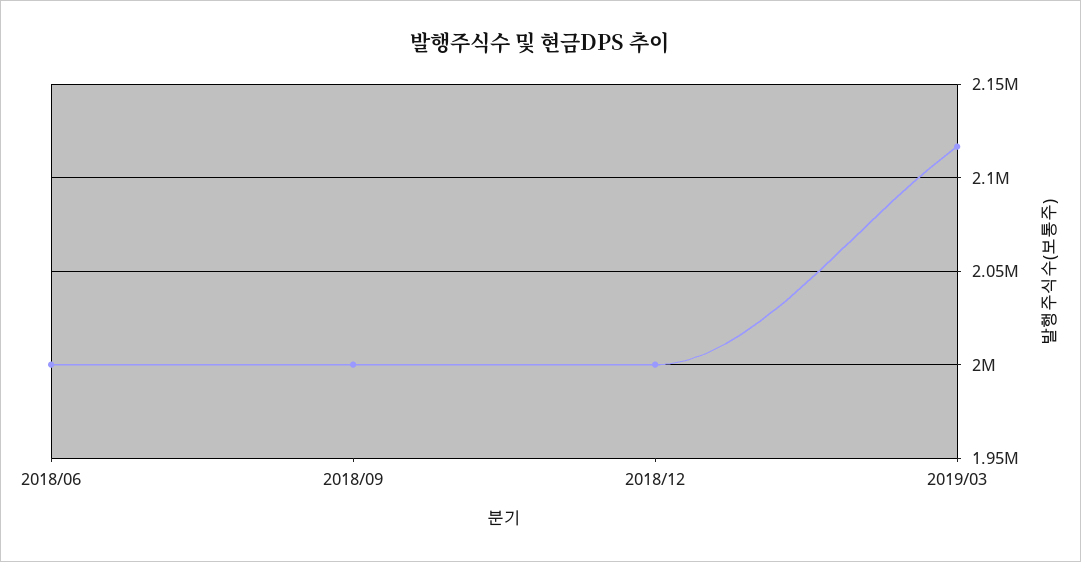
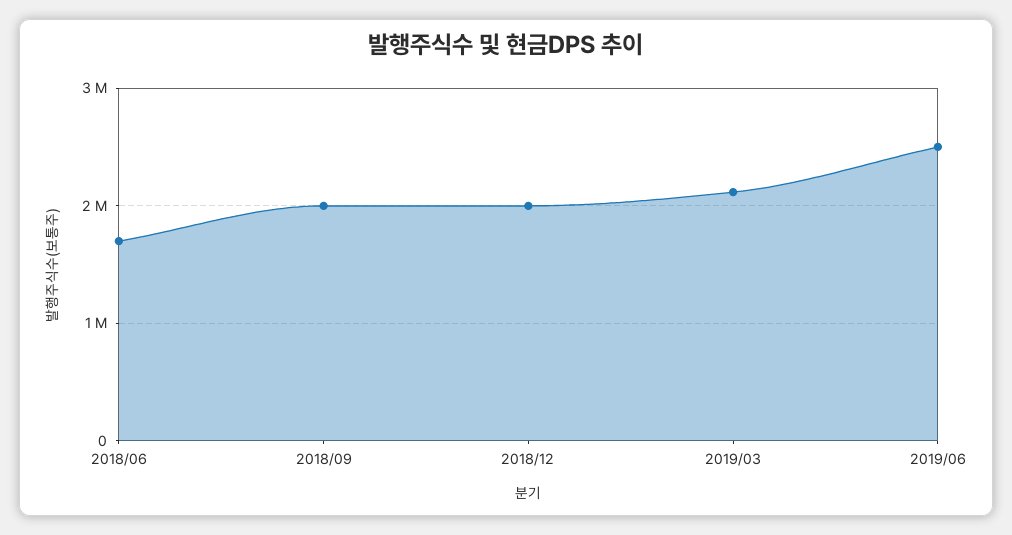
2018/06: 2000000 -> 1700000
2019/06: none -> 2500000

